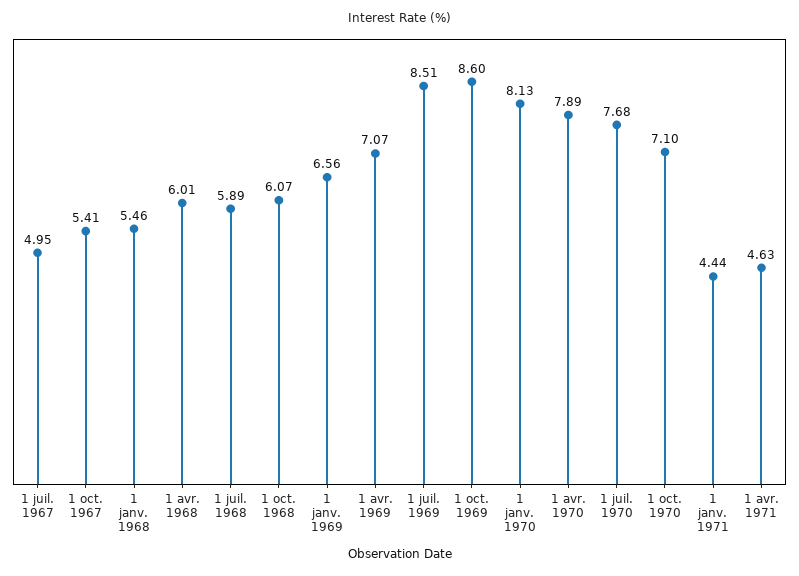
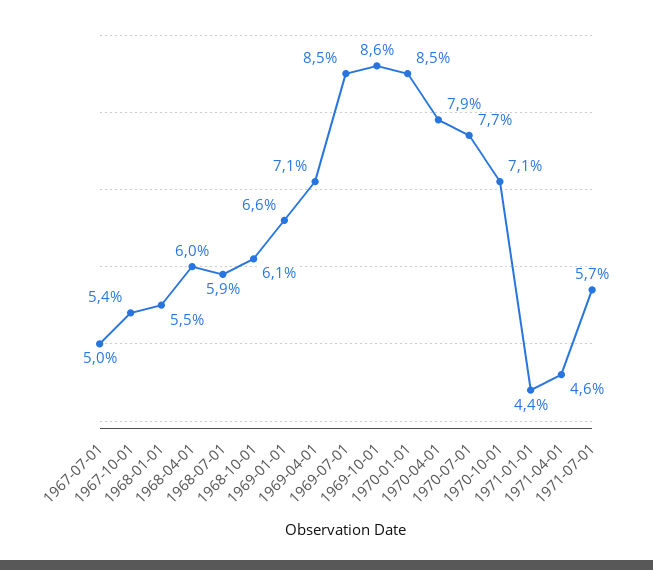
1 janv. 1970: 8.13 -> 8.5
1971-07-01: none -> 5.7

